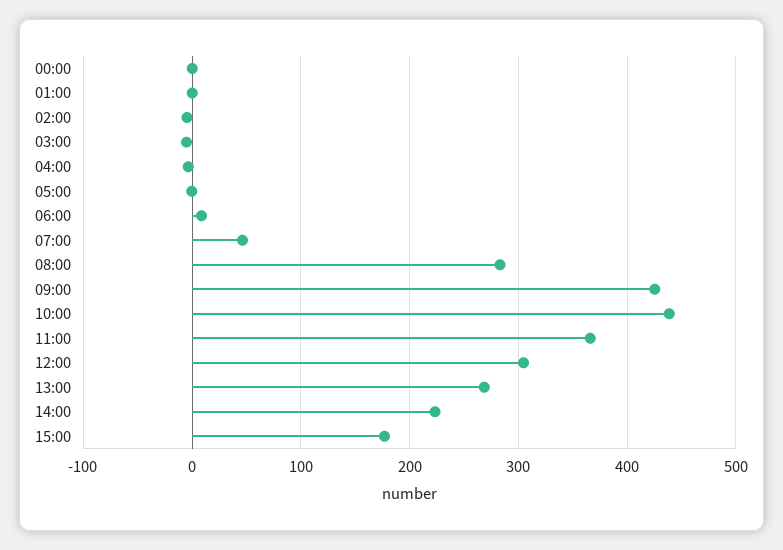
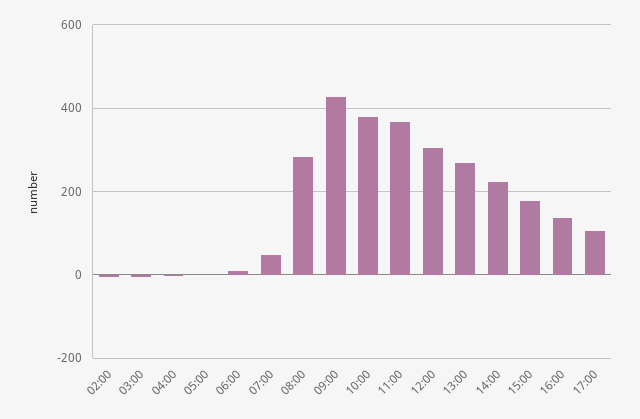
00:00: 0 -> none
01:00: 0 -> none
10:00: 440 -> 380
16:00: none -> 140
17:00: none -> 100

